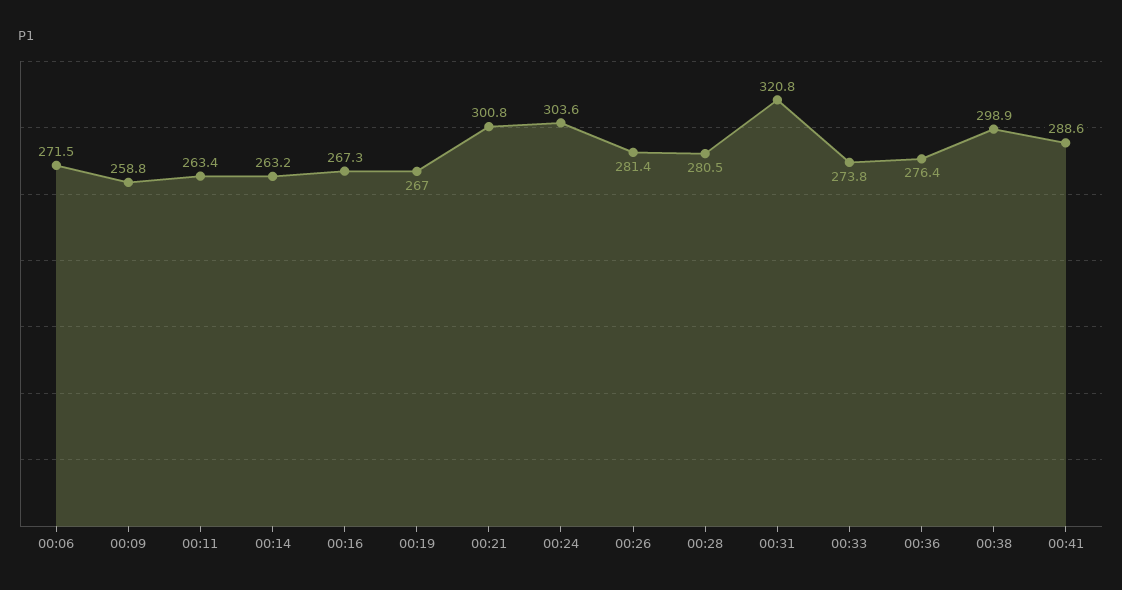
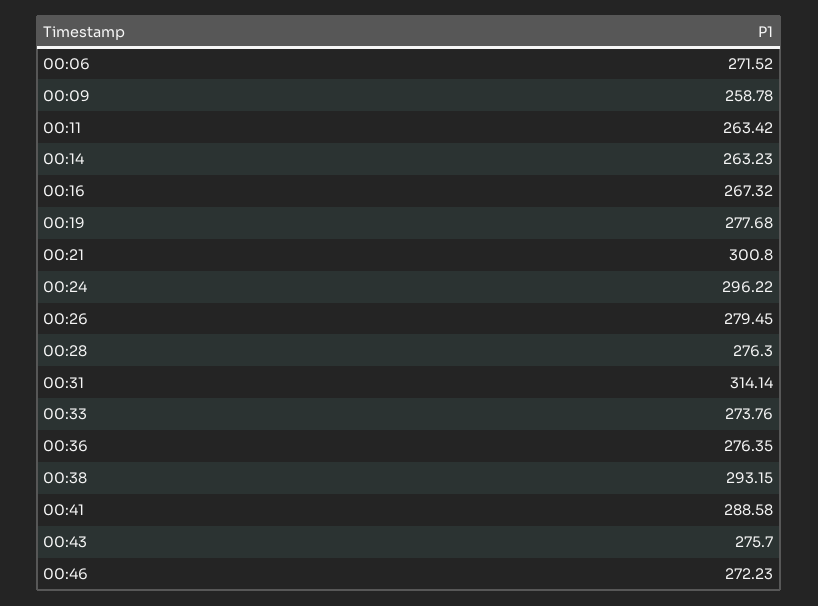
00:19: 267 -> 277.68
00:24: 303.6 -> 296.22
00:26: 281.4 -> 279.45
00:28: 280.5 -> 276.3
00:31: 320.8 -> 314.14
00:38: 298.9 -> 293.15
00:43: none -> 275.7
00:46: none -> 272.23

